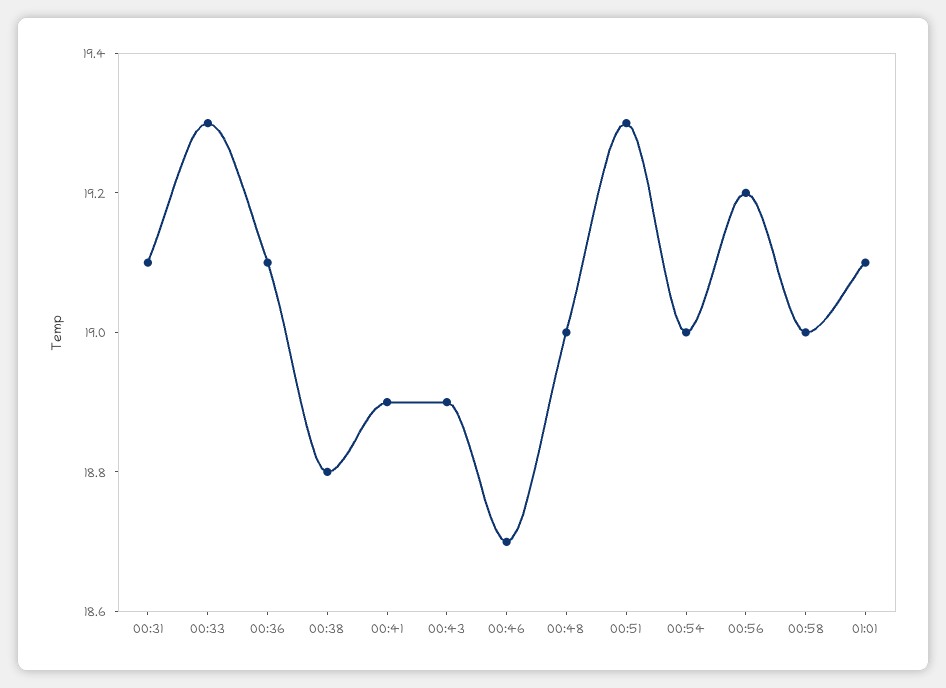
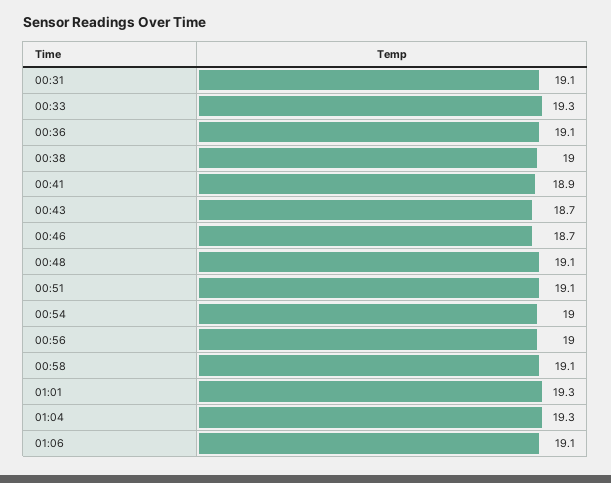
00:38: 18.8 -> 19
00:43: 18.9 -> 18.7
00:48: 19 -> 19.1
00:51: 19.3 -> 19.1
00:56: 19.2 -> 19
00:58: 19 -> 19.1
01:01: 19.1 -> 19.3
01:04: none -> 19.3
01:06: none -> 19.1

